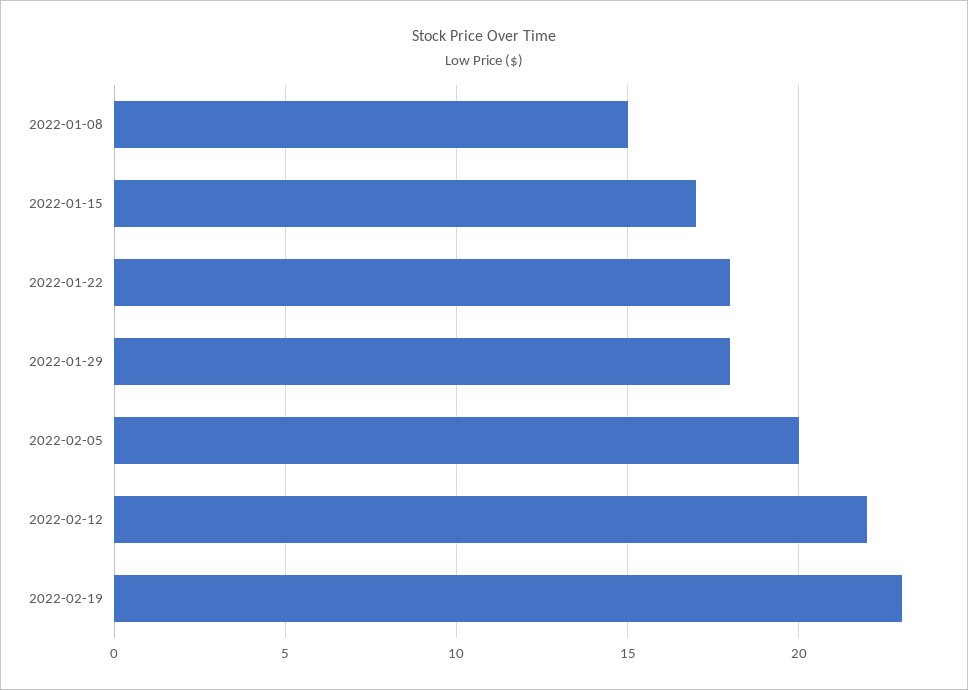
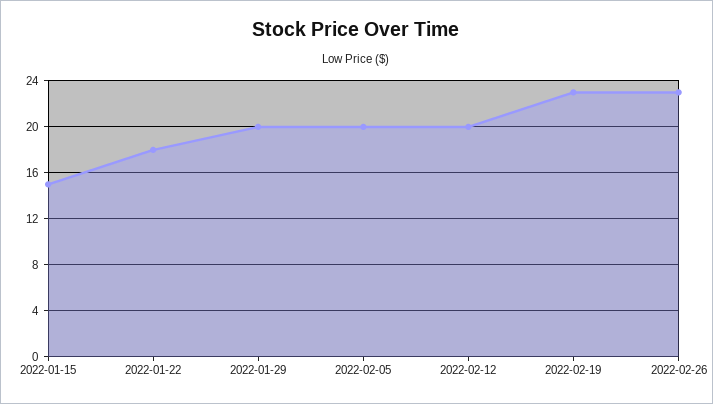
2022-01-08: 15 -> none
2022-01-15: 17 -> 15
2022-01-29: 18 -> 20
2022-02-12: 22 -> 20
2022-02-26: none -> 23

